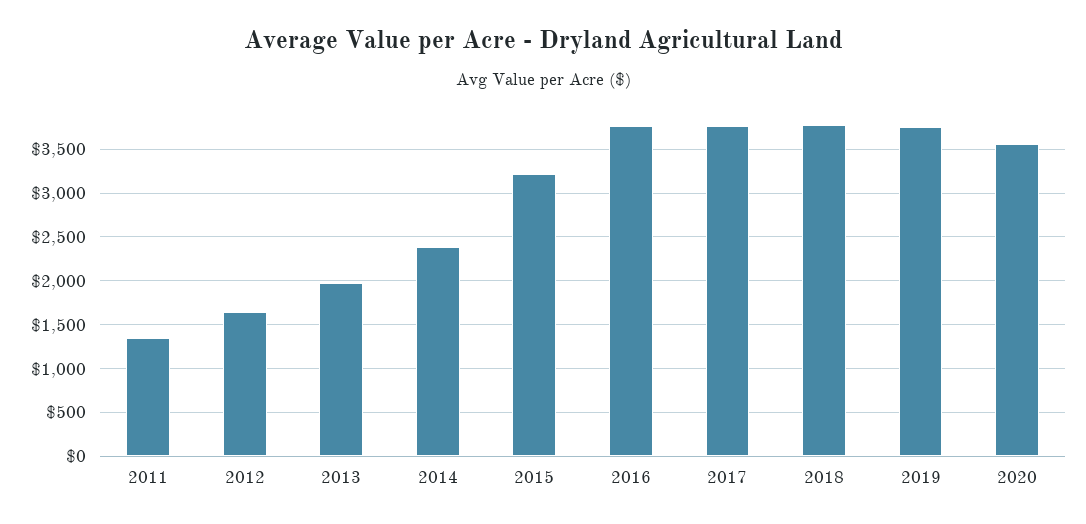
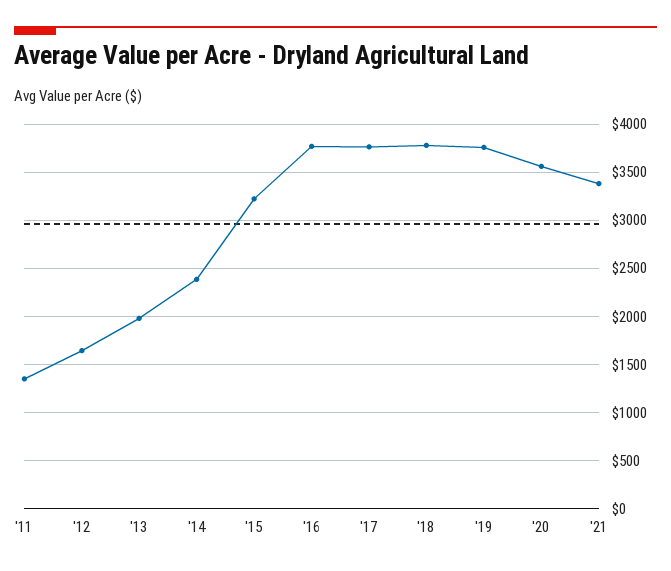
'21: none -> 3400

